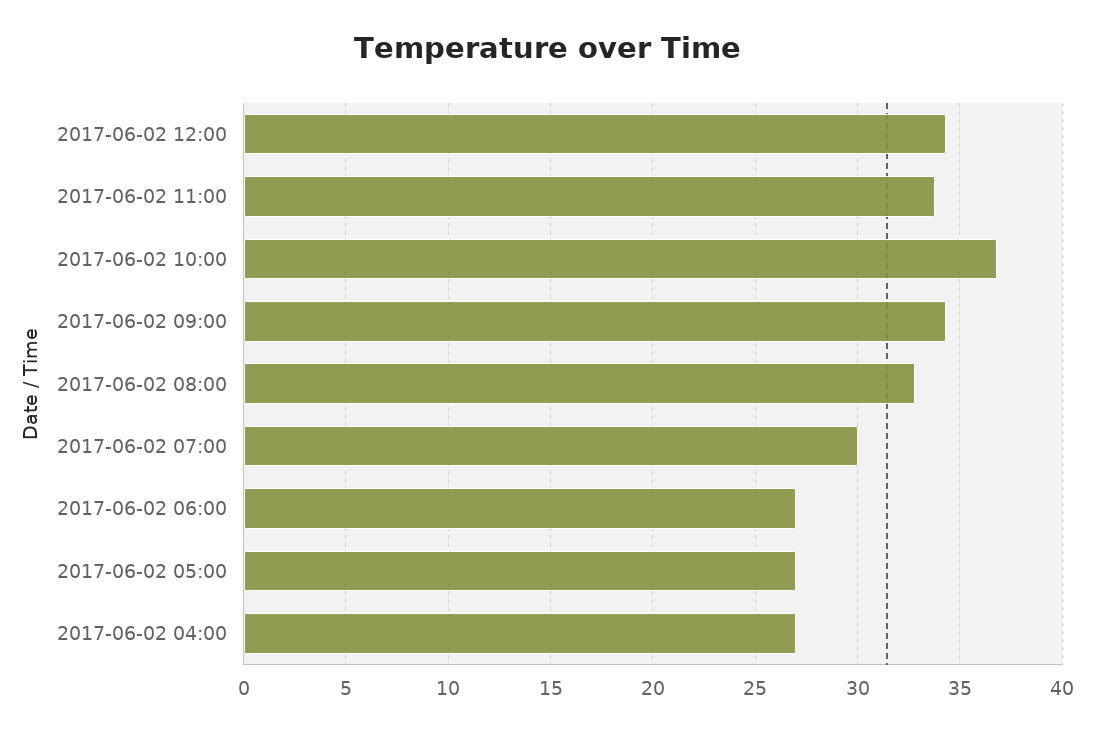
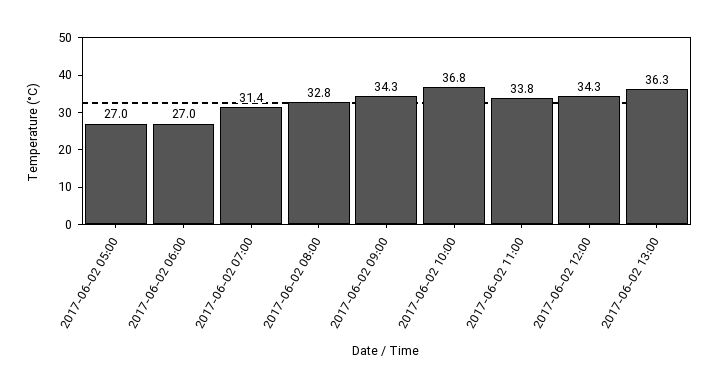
2017-06-02 07:00: 30 -> 31.4
2017-06-02 04:00: 27 -> none
2017-06-02 13:00: none -> 36.3

